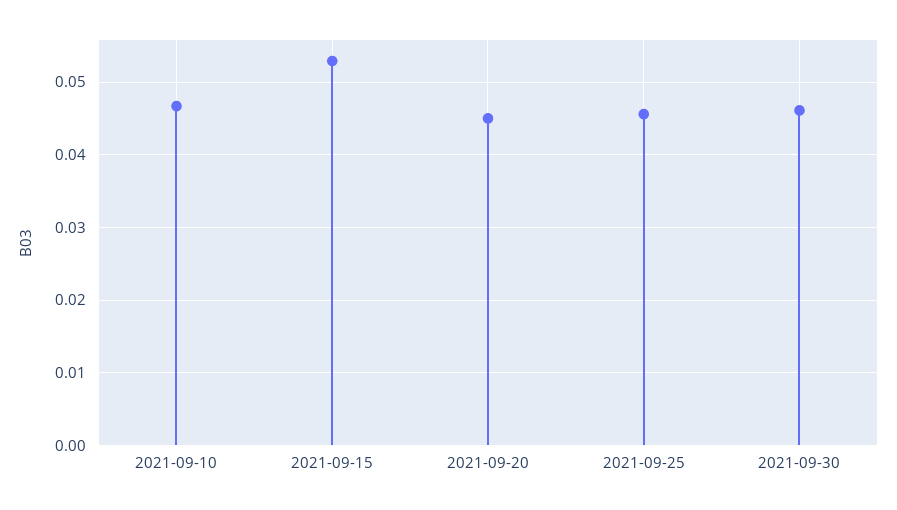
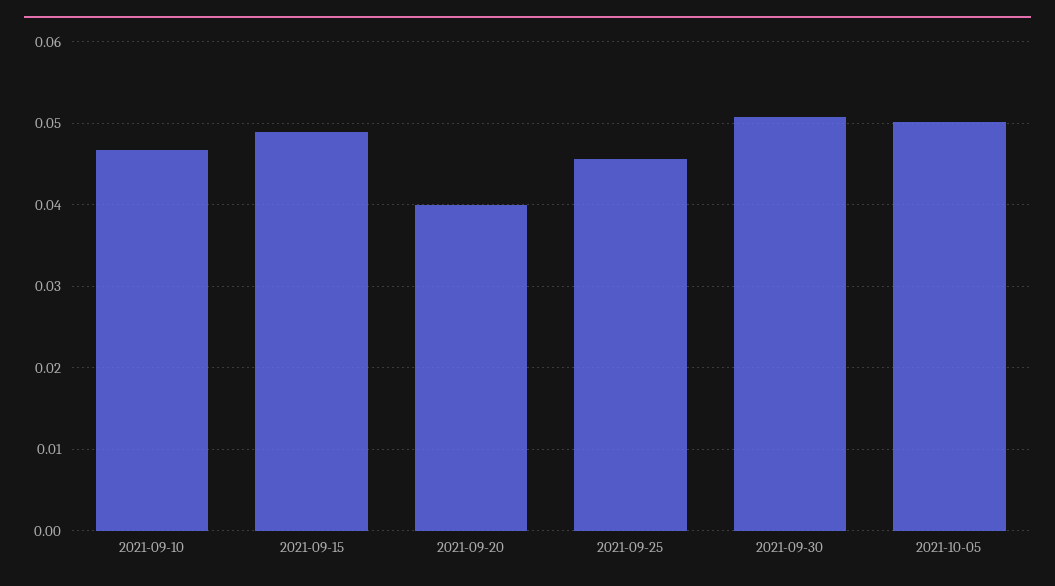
2021-09-15: 0.053 -> 0.049
2021-09-20: 0.045 -> 0.04
2021-09-30: 0.046 -> 0.051
2021-10-05: none -> 0.05

